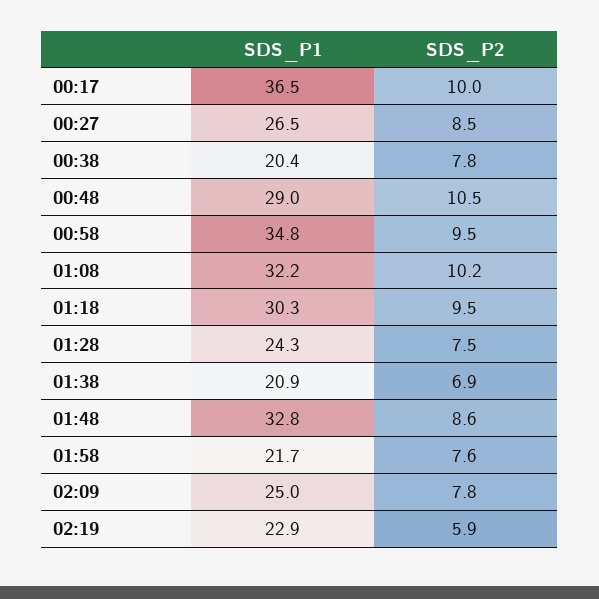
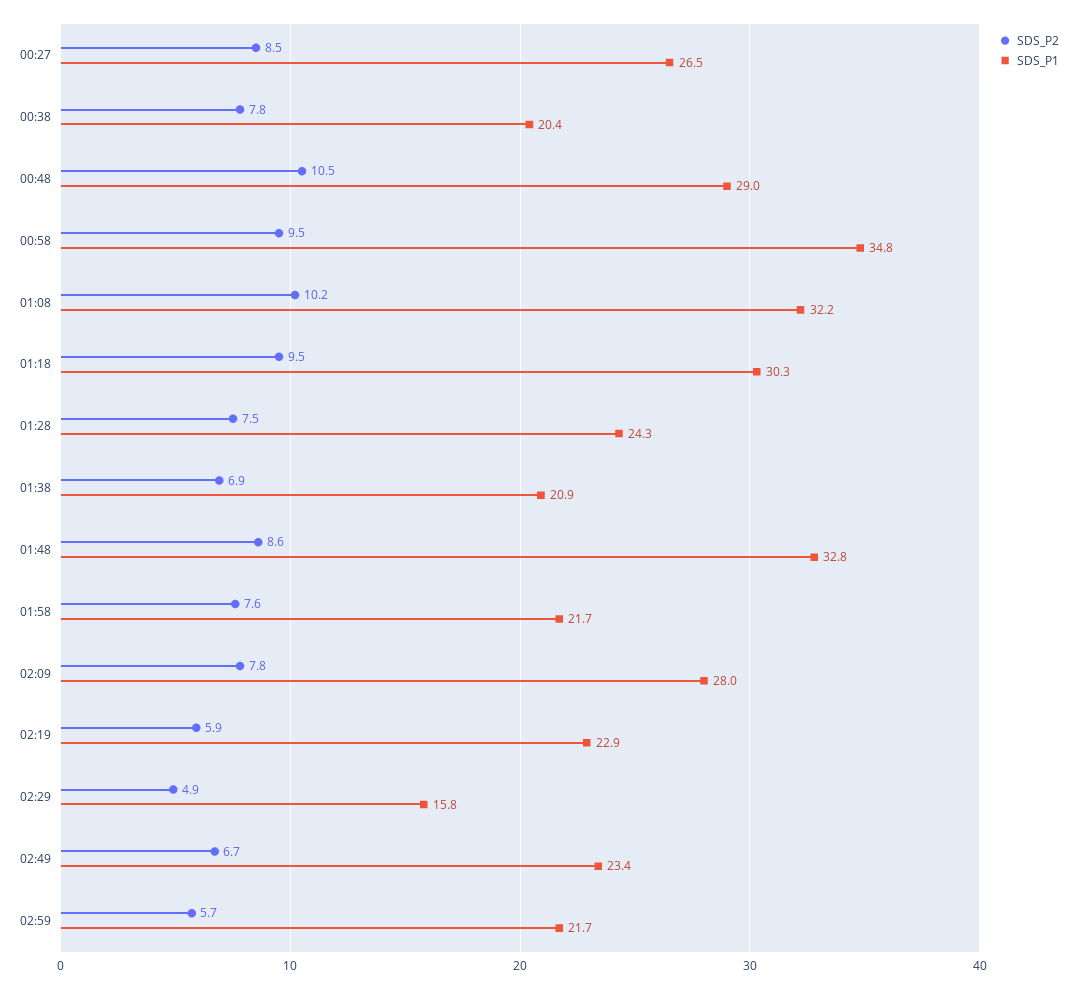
SDS_P1, 00:17: 36.5 -> none
SDS_P2, 00:17: 10 -> none
SDS_P1, 02:09: 25 -> 28
SDS_P2, 02:29: none -> 4.9
SDS_P1, 02:29: none -> 15.8
SDS_P2, 02:49: none -> 6.7
SDS_P1, 02:49: none -> 23.4
SDS_P2, 02:59: none -> 5.7
SDS_P1, 02:59: none -> 21.7

